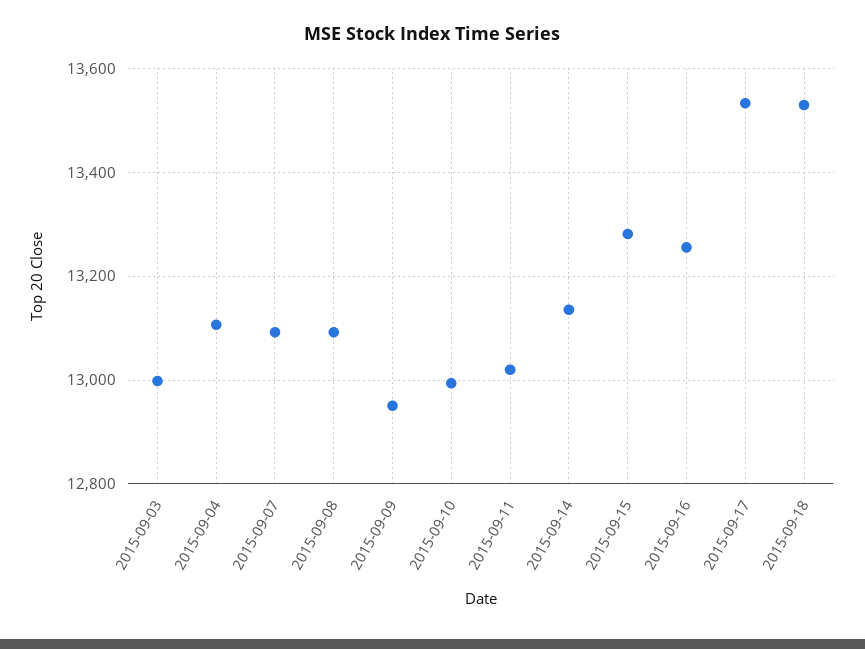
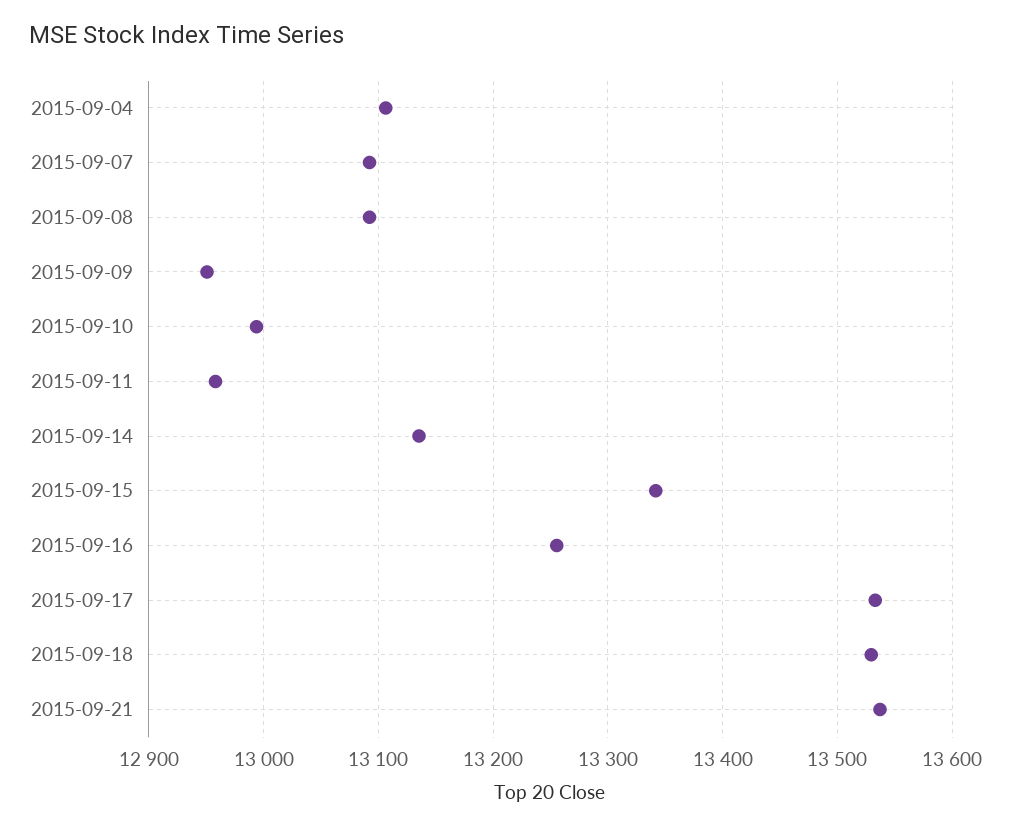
2015-09-03: 13000 -> none
2015-09-11: 13020 -> 12960
2015-09-15: 13280 -> 13340
2015-09-21: none -> 13540

